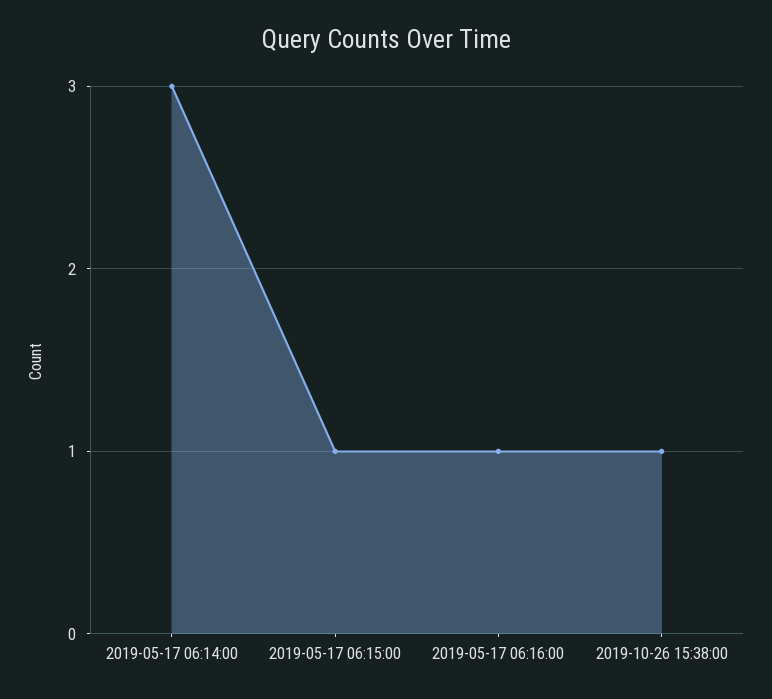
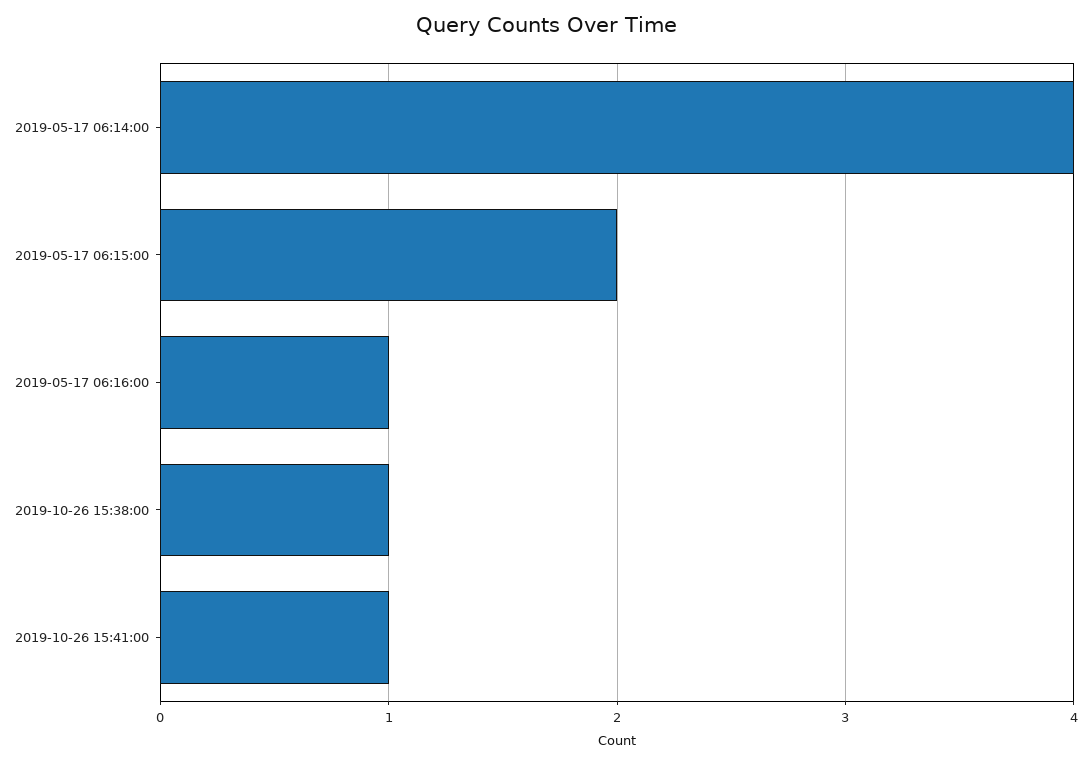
2019-05-17 06:14:00: 3 -> 4
2019-05-17 06:15:00: 1 -> 2
2019-10-26 15:41:00: none -> 1

